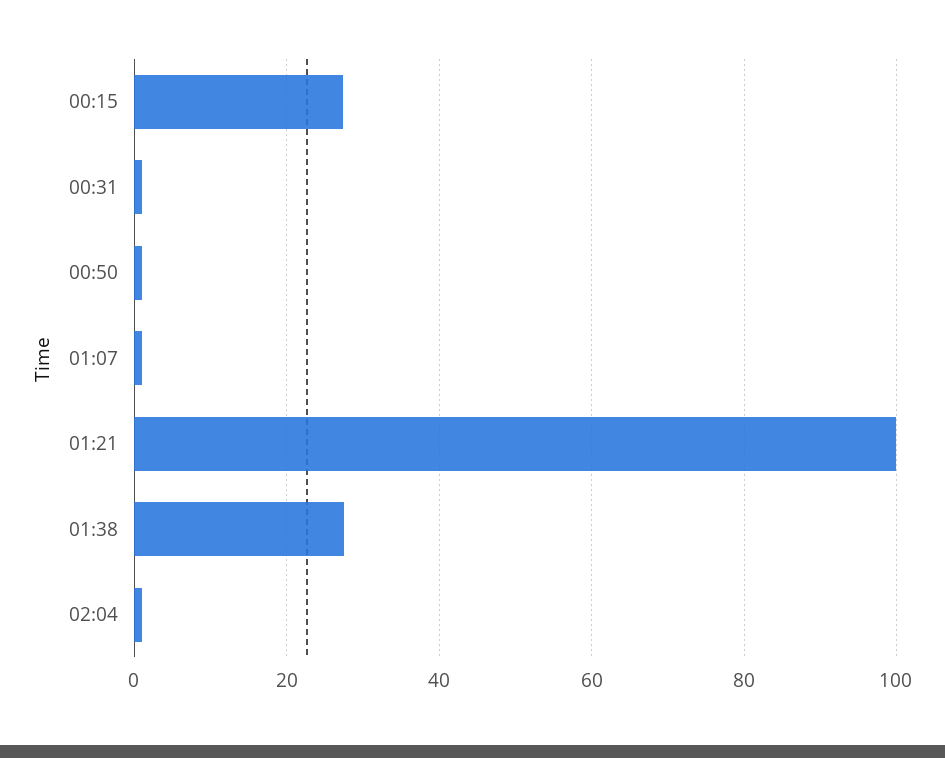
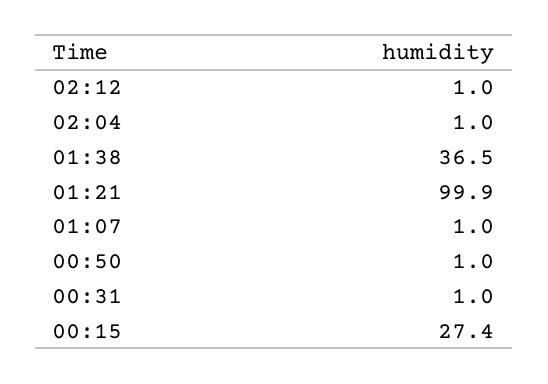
01:38: 28 -> 36.5
02:12: none -> 1

